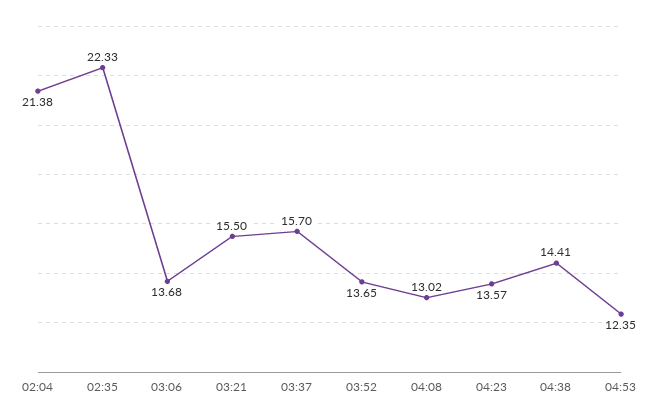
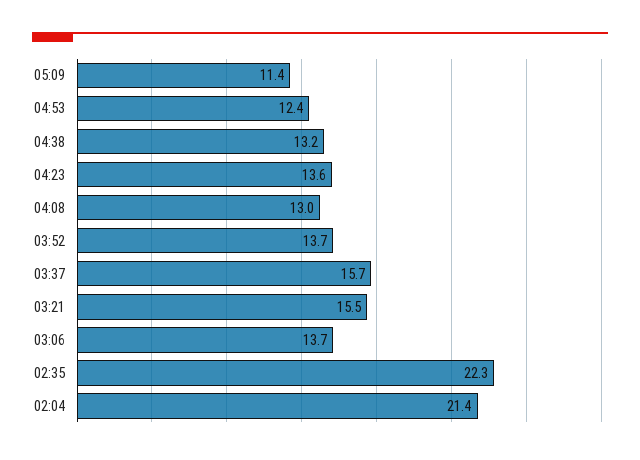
04:38: 14.41 -> 13.2
05:09: none -> 11.4

